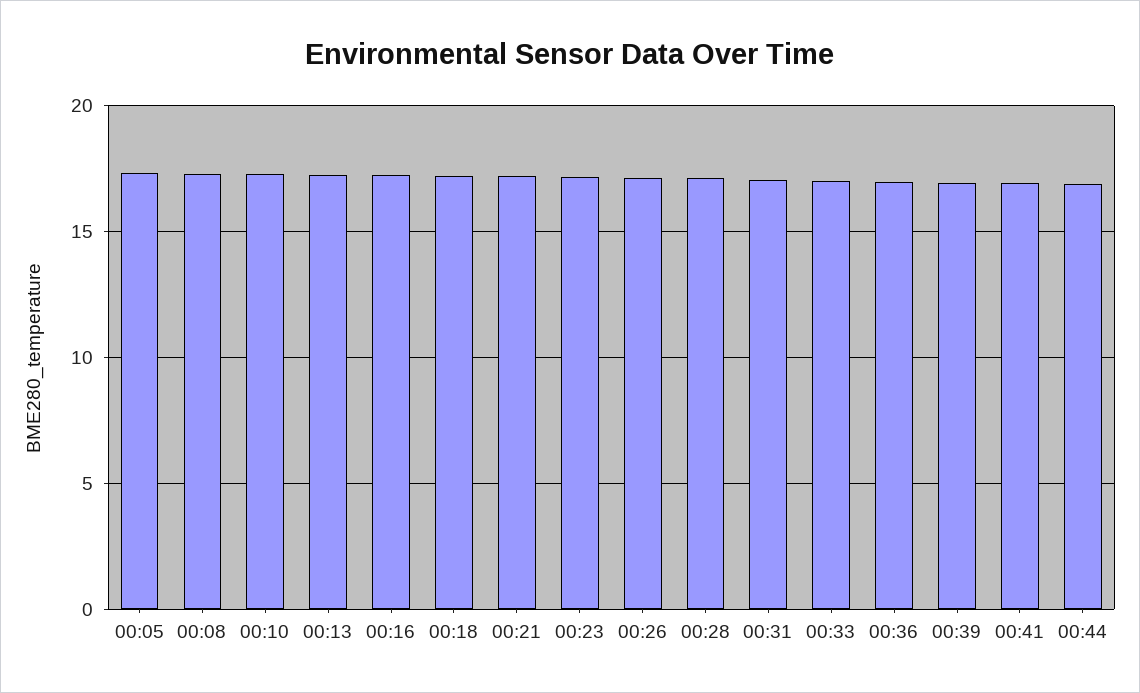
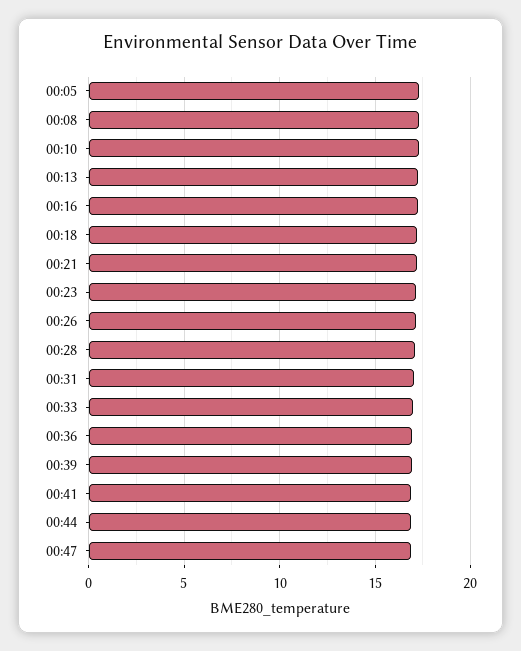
00:47: none -> 17

